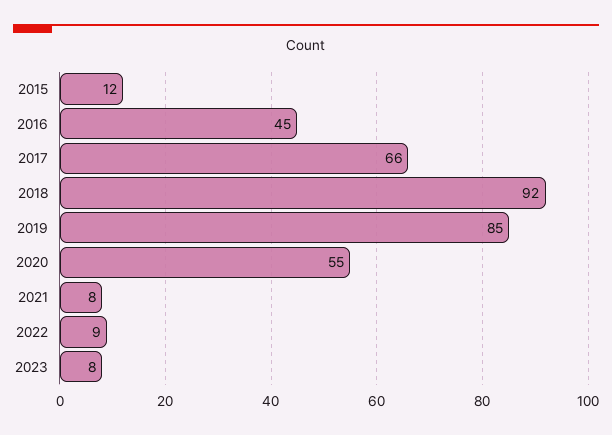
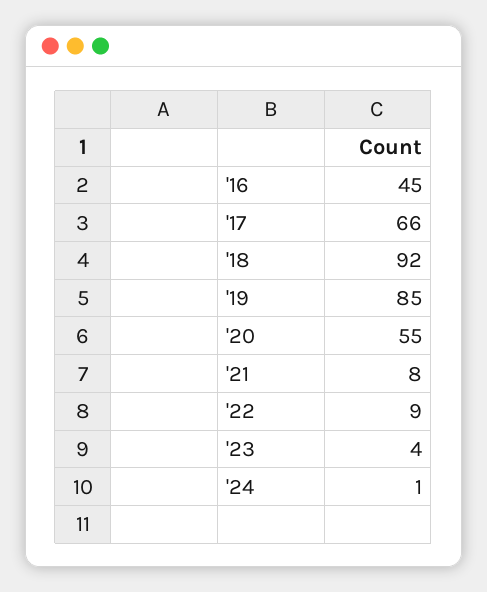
2015: 12 -> none
2023: 8 -> 4
'24: none -> 1

